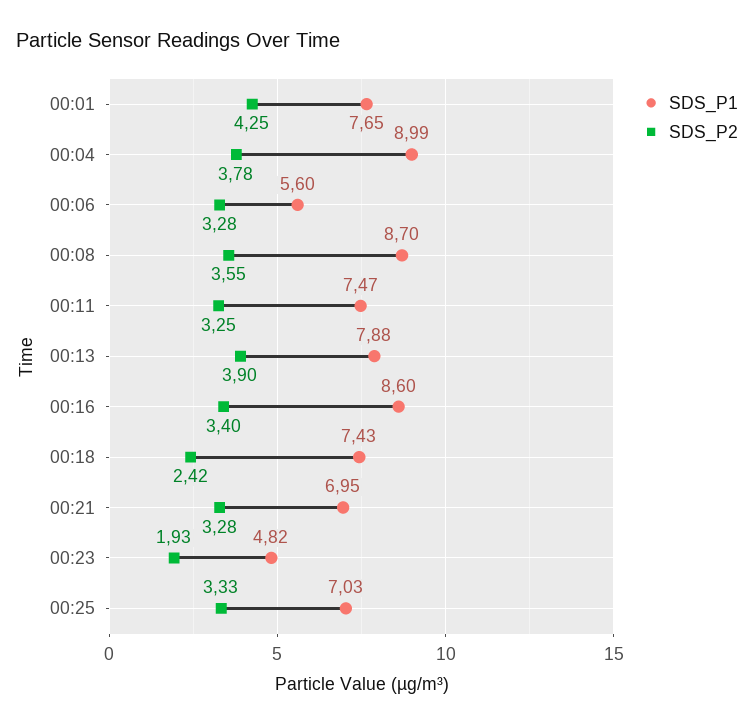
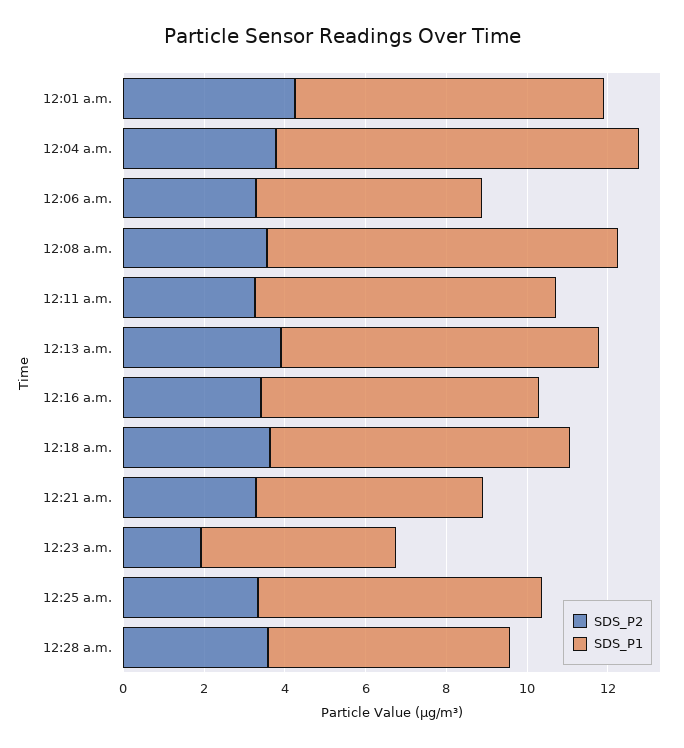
SDS_P1, 00:16: 8.6 -> 7
SDS_P2, 00:18: 2.42 -> 3.5
SDS_P1, 00:21: 6.95 -> 5.5
SDS_P2, 12:28 a.m.: none -> 3.5
SDS_P1, 12:28 a.m.: none -> 6

